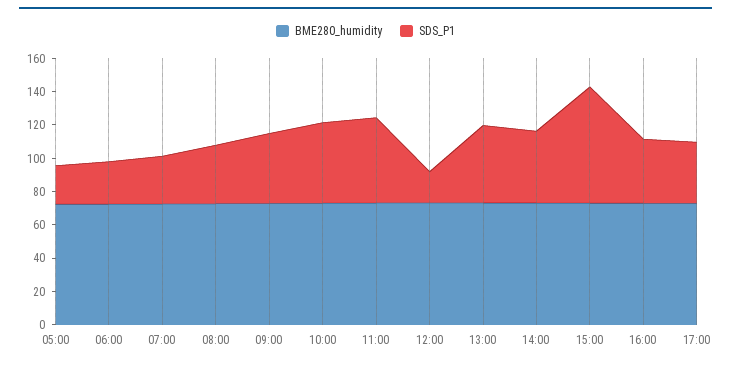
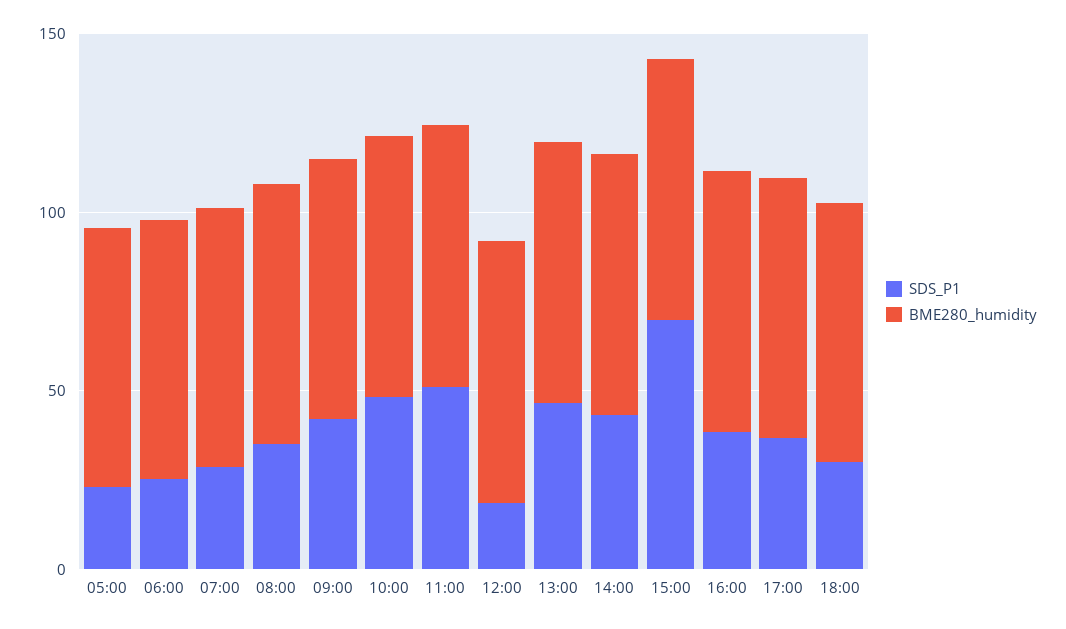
SDS_P1, 18:00: none -> 30
BME280_humidity, 18:00: none -> 70

